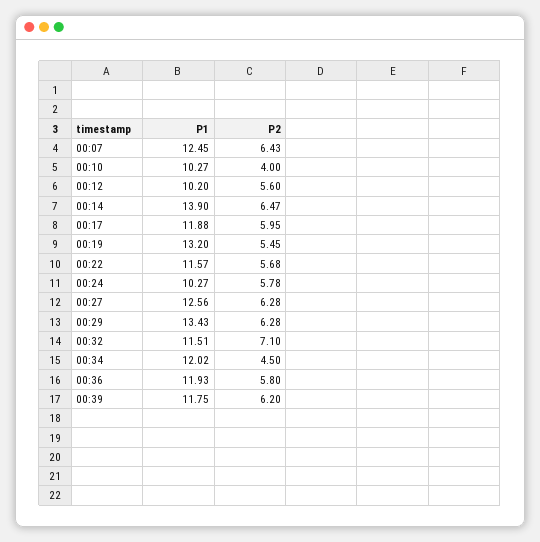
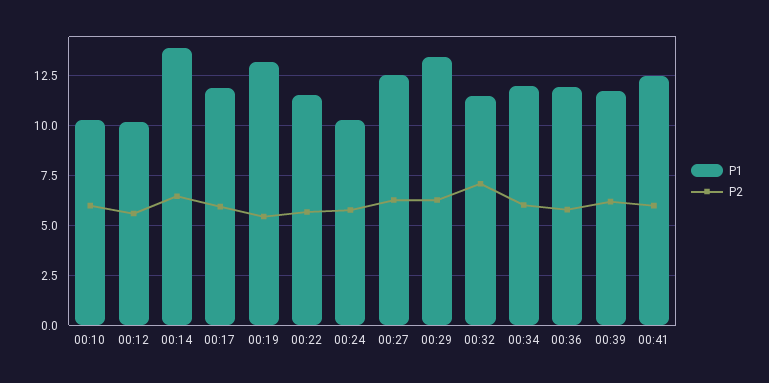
P1, 00:07: 12.45 -> none
P2, 00:07: 6.43 -> none
P2, 00:10: 4 -> 6
P2, 00:34: 4.5 -> 6
P1, 00:41: none -> 12.5
P2, 00:41: none -> 6

